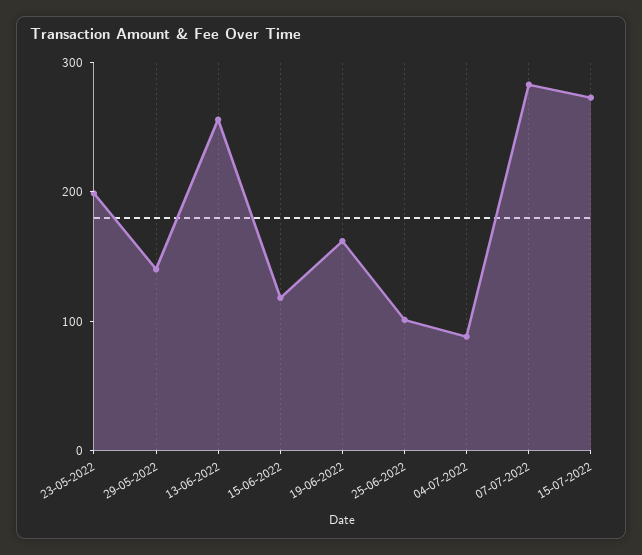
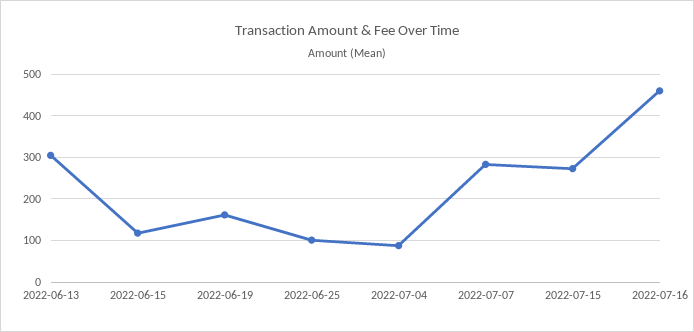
23-05-2022: 200 -> none
29-05-2022: 140 -> none
13-06-2022: 260 -> 300
2022-07-16: none -> 460

